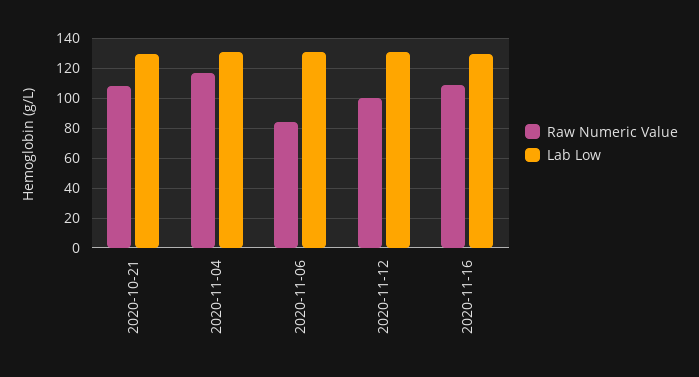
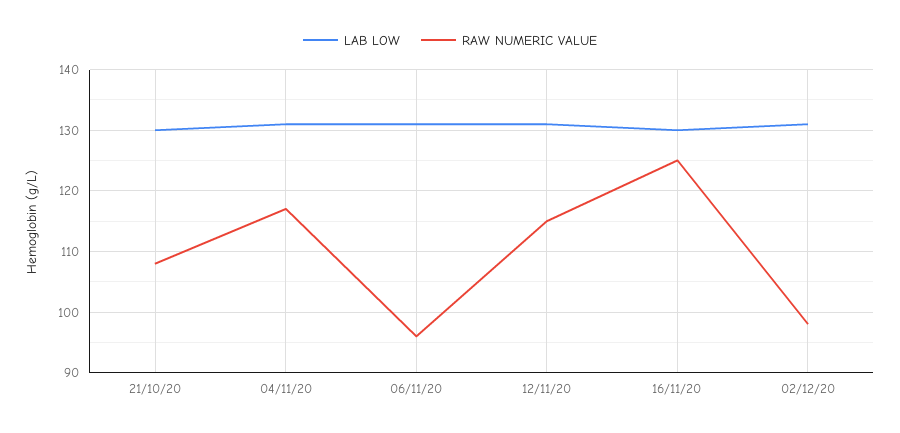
Raw Numeric Value, 2020-11-06: 85 -> 96
Raw Numeric Value, 2020-11-12: 100 -> 115
Raw Numeric Value, 2020-11-16: 110 -> 125
Lab Low, 02/12/20: none -> 131
Raw Numeric Value, 02/12/20: none -> 98

